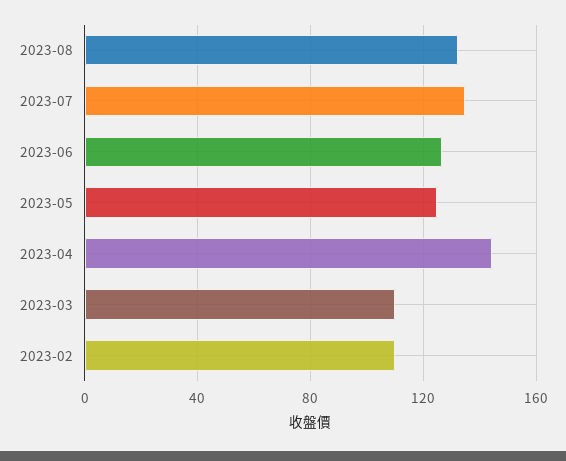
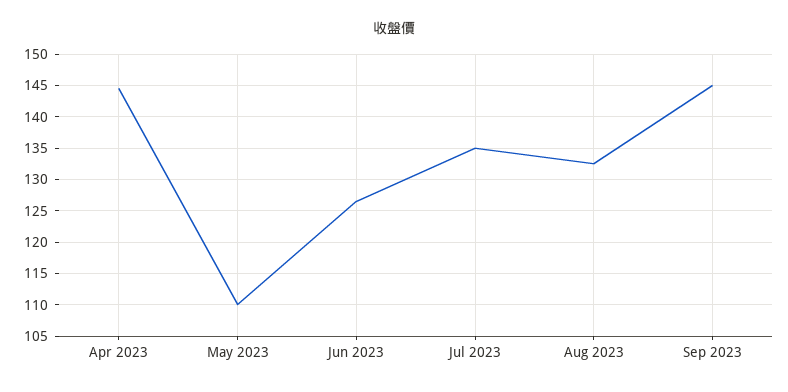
2023-05: 125 -> 110
2023-03: 110 -> none
2023-02: 110 -> none
Sep 2023: none -> 145

